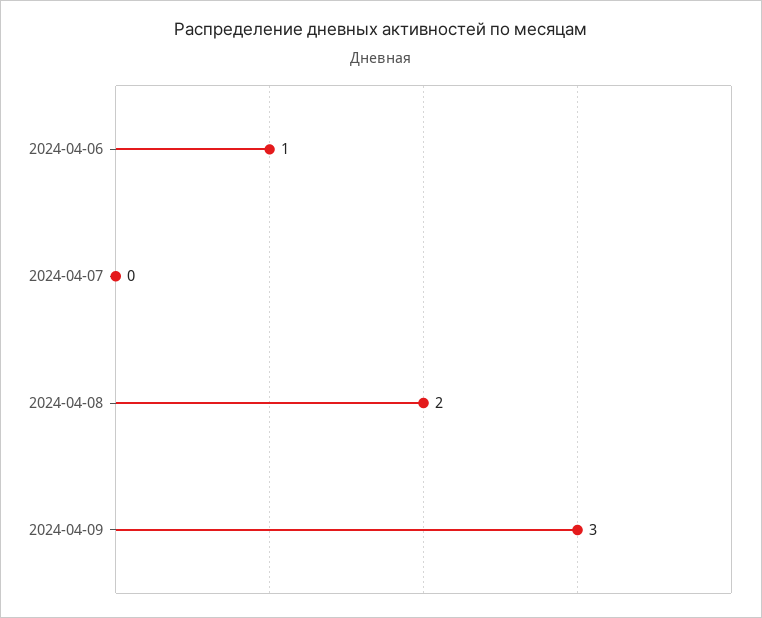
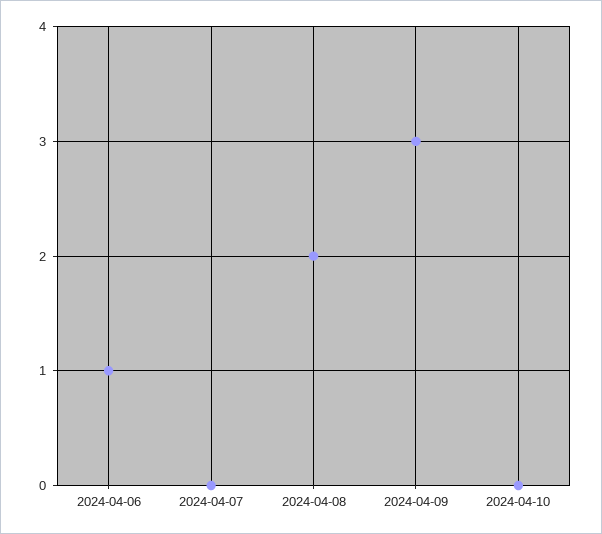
2024-04-10: none -> 0

